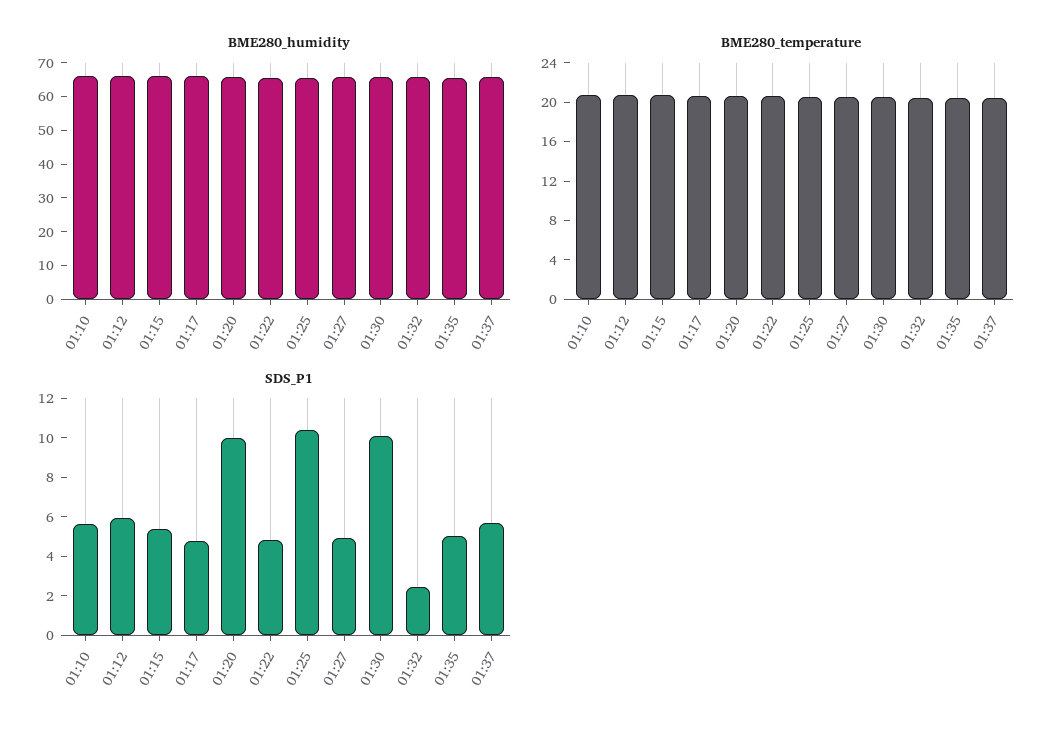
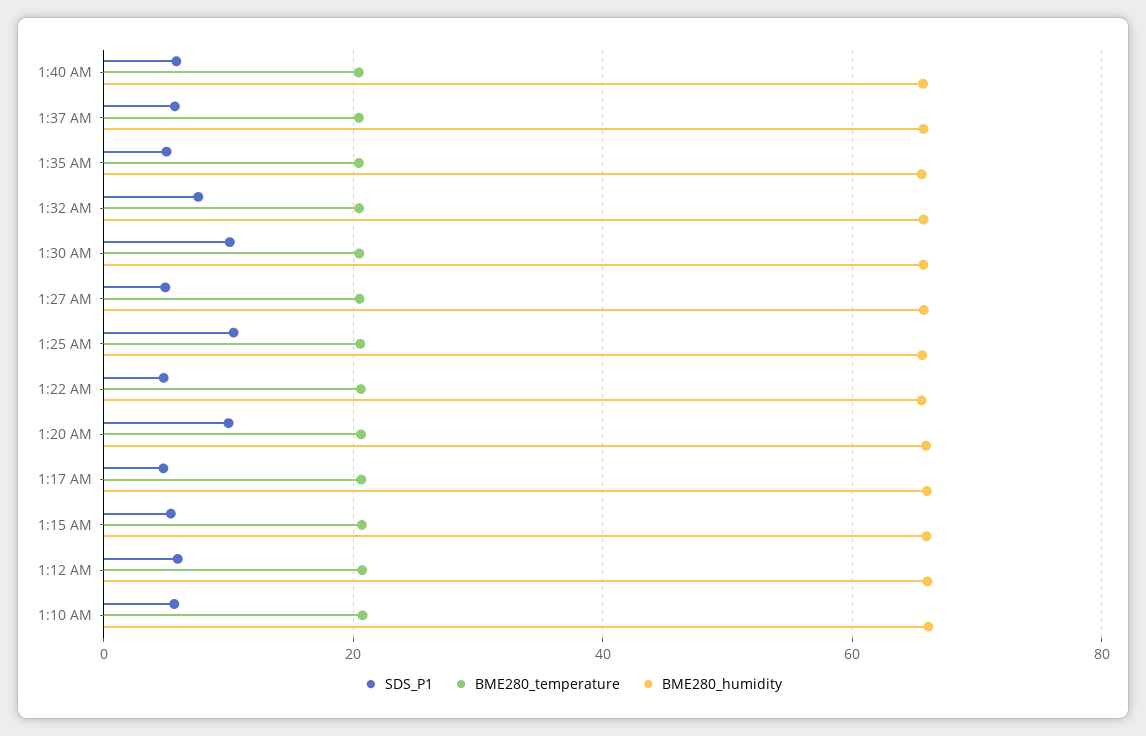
SDS_P1, 01:32: 2.5 -> 8
SDS_P1, 1:40 AM: none -> 6
BME280_temperature, 1:40 AM: none -> 20
BME280_humidity, 1:40 AM: none -> 66

